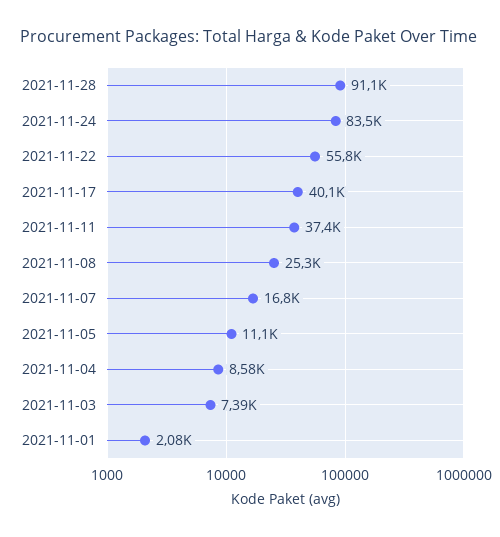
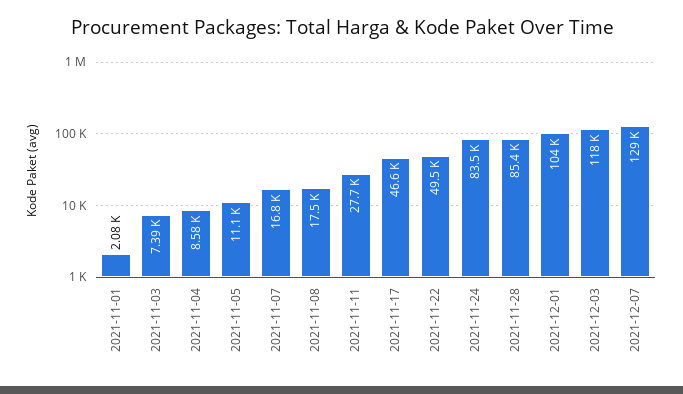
2021-11-28: 91100 -> 85400
2021-11-22: 55800 -> 49500
2021-11-17: 40100 -> 46600
2021-11-11: 37400 -> 27700
2021-11-08: 25300 -> 17500
2021-12-01: none -> 104000
2021-12-03: none -> 118000
2021-12-07: none -> 129000

